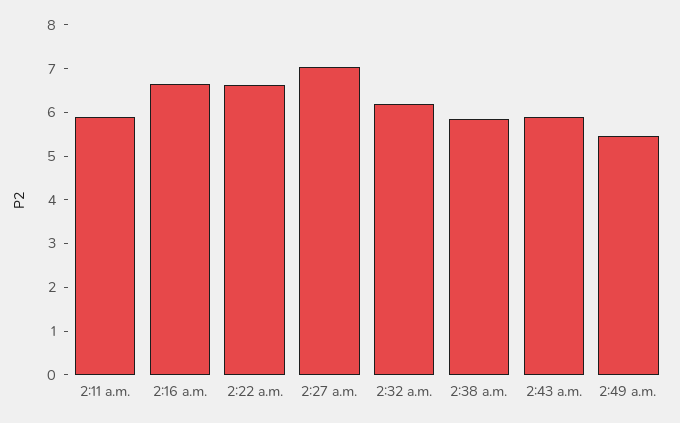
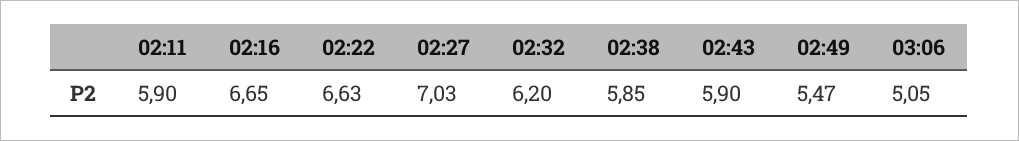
03:06: none -> 5.05

